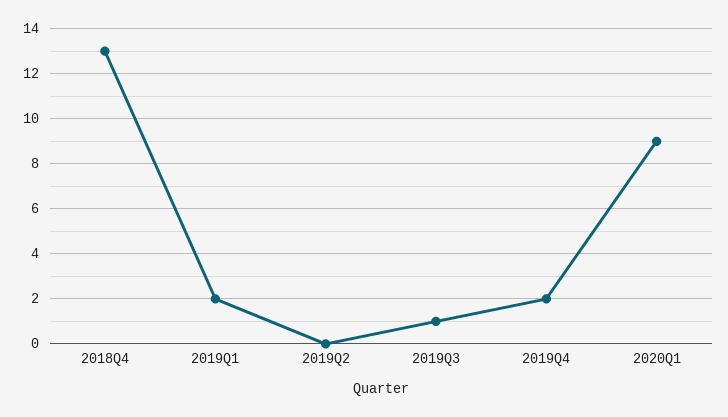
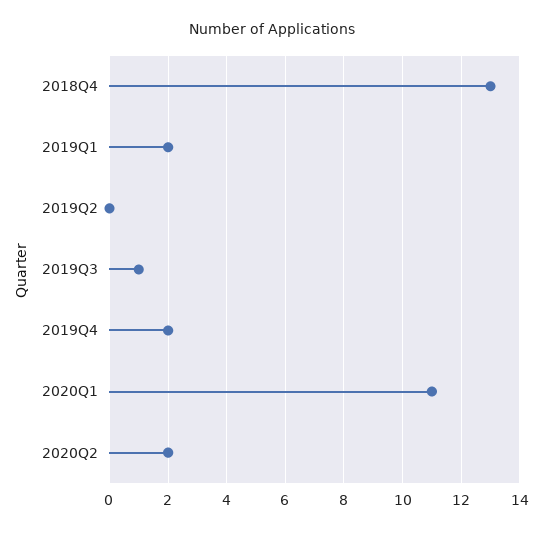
2020Q1: 9 -> 11
2020Q2: none -> 2

